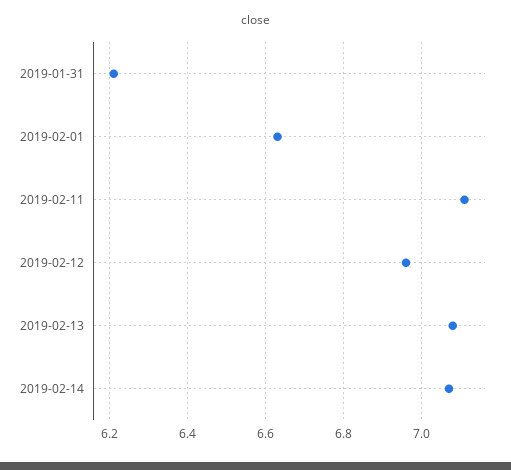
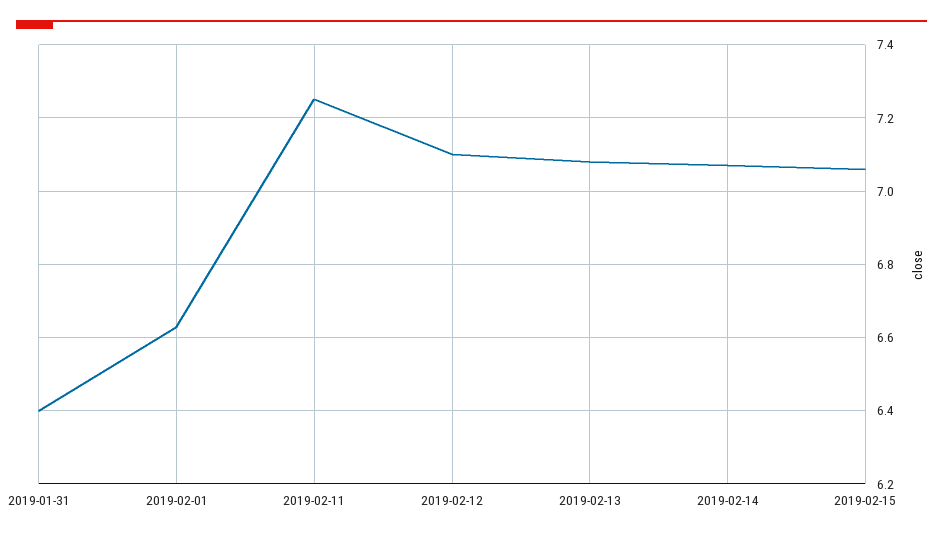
2019-01-31: 6.2 -> 6.4
2019-02-11: 7.1 -> 7.25
2019-02-12: 6.95 -> 7.1
2019-02-15: none -> 7.05

